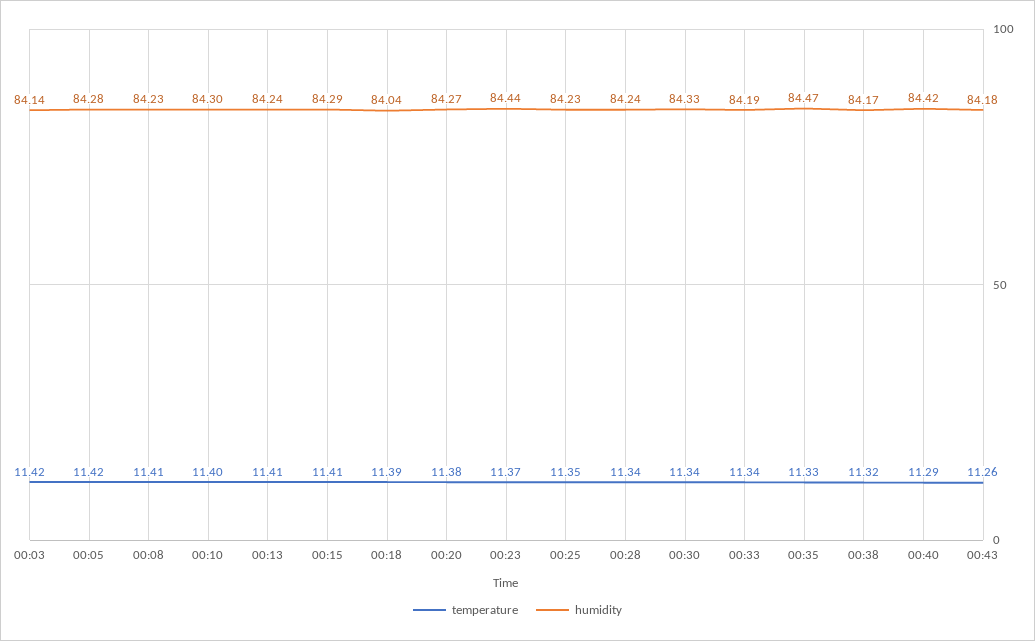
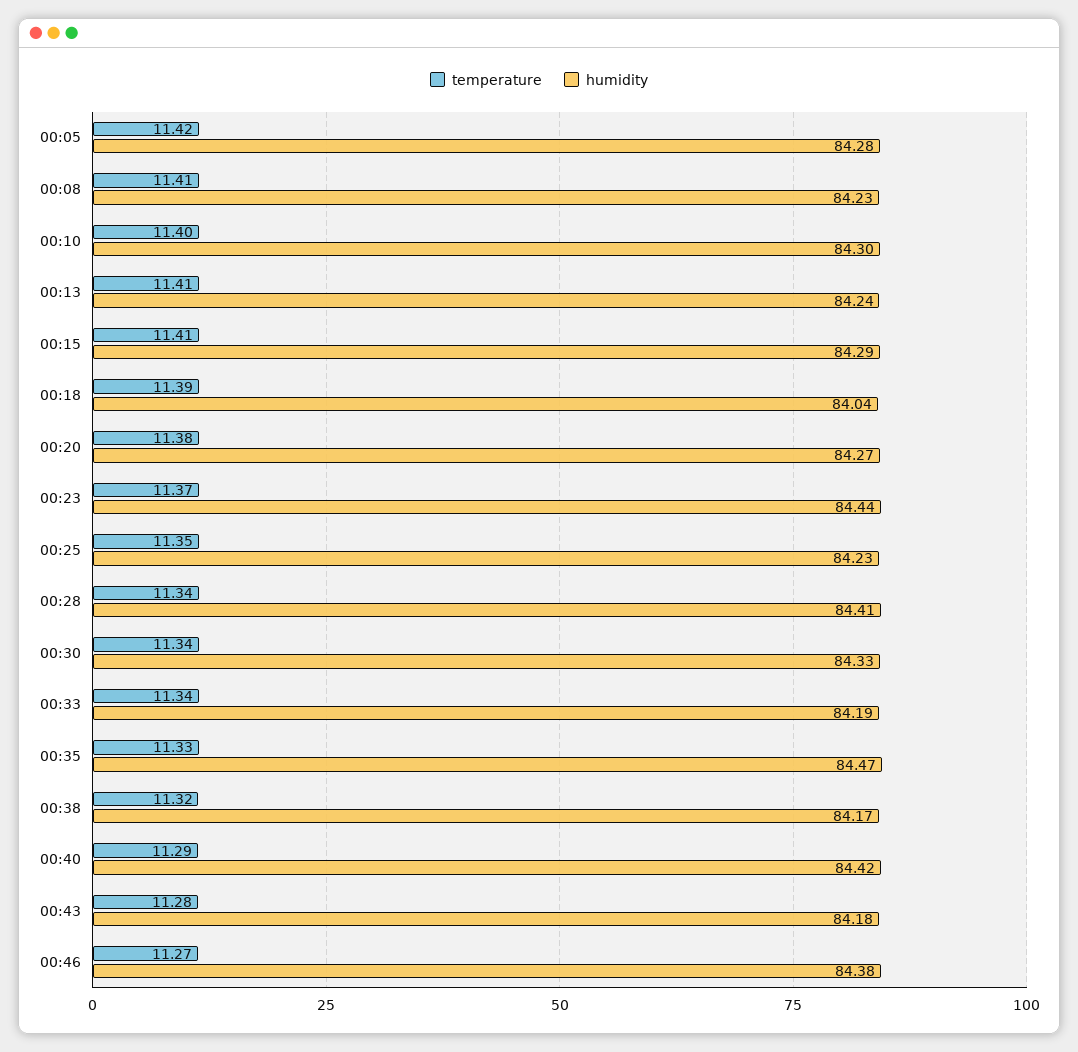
temperature, 00:03: 11.42 -> none
humidity, 00:03: 84.14 -> none
humidity, 00:28: 84.24 -> 84.41
temperature, 00:43: 11.26 -> 11.28
temperature, 00:46: none -> 11.27
humidity, 00:46: none -> 84.38

